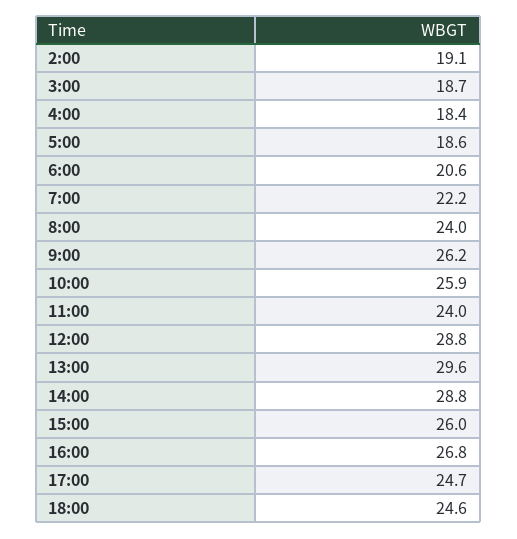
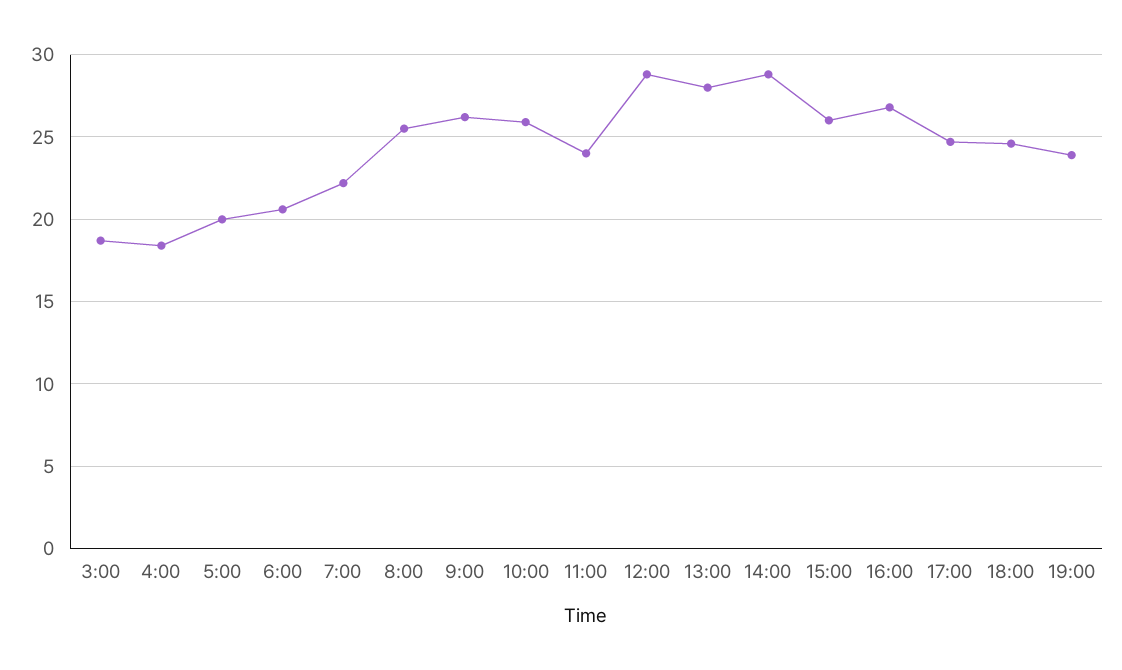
2:00: 19.1 -> none
5:00: 18.6 -> 20
8:00: 24 -> 25.5
13:00: 29.6 -> 28
19:00: none -> 24

